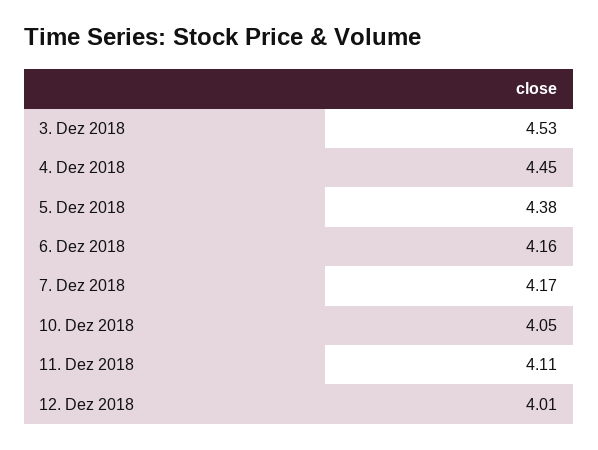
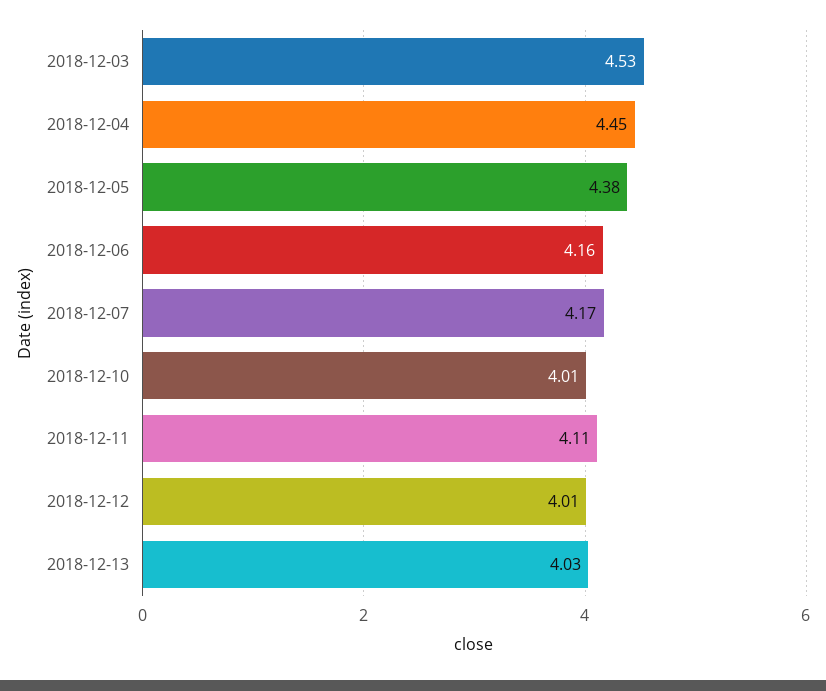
10. Dez 2018: 4.05 -> 4.01
2018-12-13: none -> 4.03

